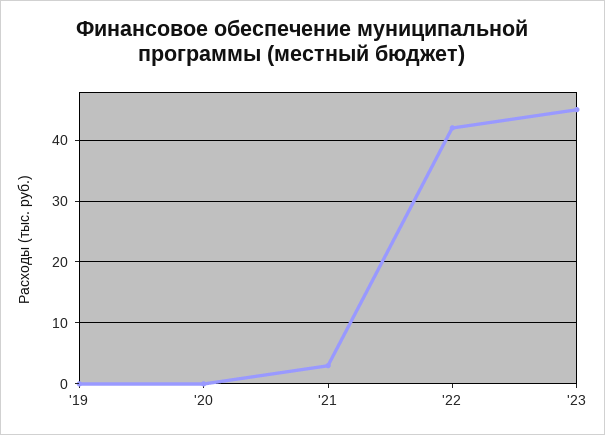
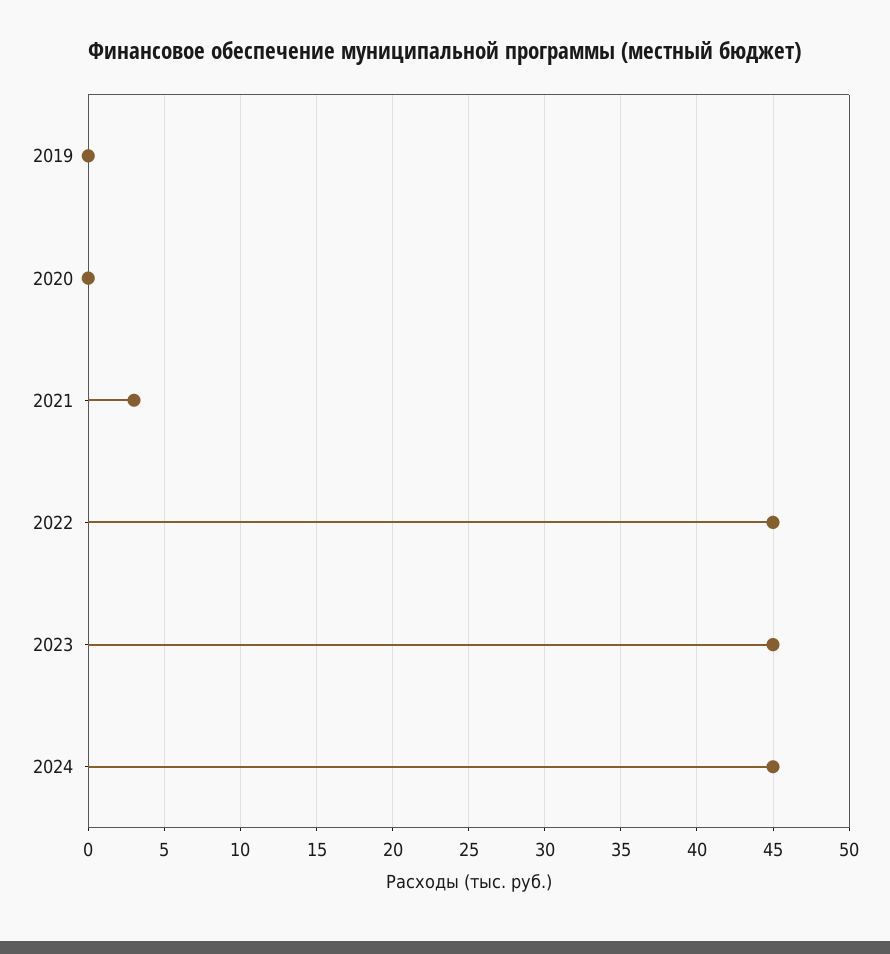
'22: 42 -> 45
2024: none -> 45

